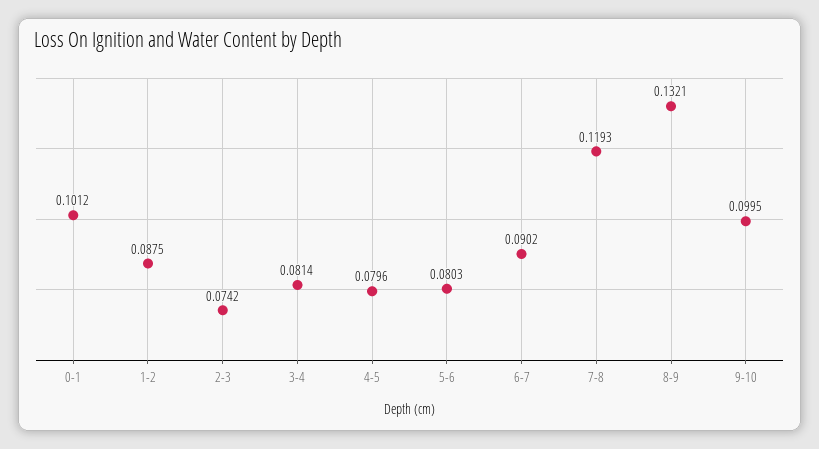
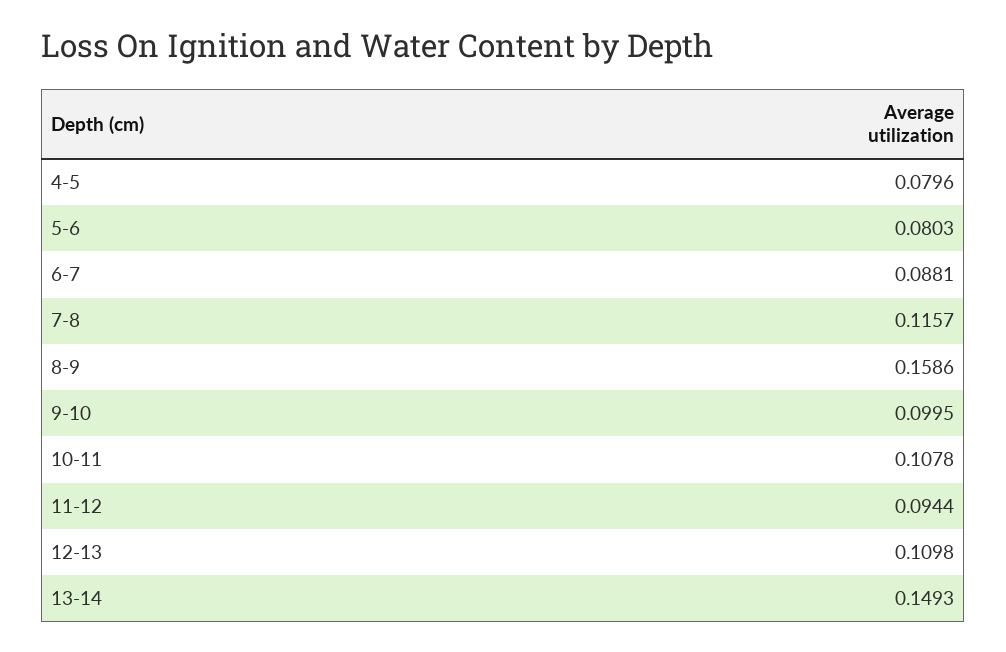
0-1: 0.1012 -> none
1-2: 0.0875 -> none
2-3: 0.0742 -> none
3-4: 0.0814 -> none
6-7: 0.0902 -> 0.0881
7-8: 0.1193 -> 0.1157
8-9: 0.1321 -> 0.1586
10-11: none -> 0.1078
11-12: none -> 0.0944
12-13: none -> 0.1098
13-14: none -> 0.1493

